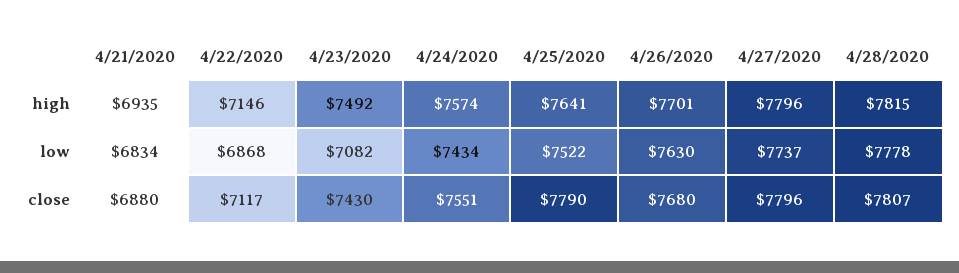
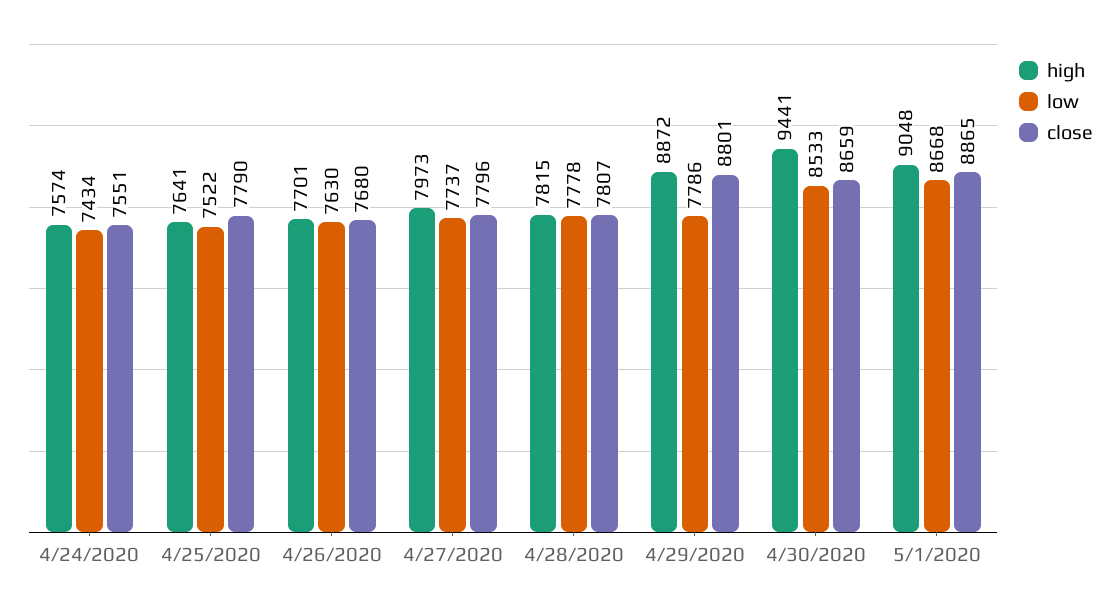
high, 4/21/2020: 6935 -> none
high, 4/22/2020: 7146 -> none
high, 4/23/2020: 7492 -> none
high, 4/27/2020: 7796 -> 7973
low, 4/21/2020: 6834 -> none
low, 4/22/2020: 6868 -> none
low, 4/23/2020: 7082 -> none
close, 4/21/2020: 6880 -> none
close, 4/22/2020: 7117 -> none
close, 4/23/2020: 7430 -> none
high, 4/29/2020: none -> 8872
low, 4/29/2020: none -> 7786
close, 4/29/2020: none -> 8801
high, 4/30/2020: none -> 9441
low, 4/30/2020: none -> 8533
close, 4/30/2020: none -> 8659
high, 5/1/2020: none -> 9048
low, 5/1/2020: none -> 8668
close, 5/1/2020: none -> 8865

